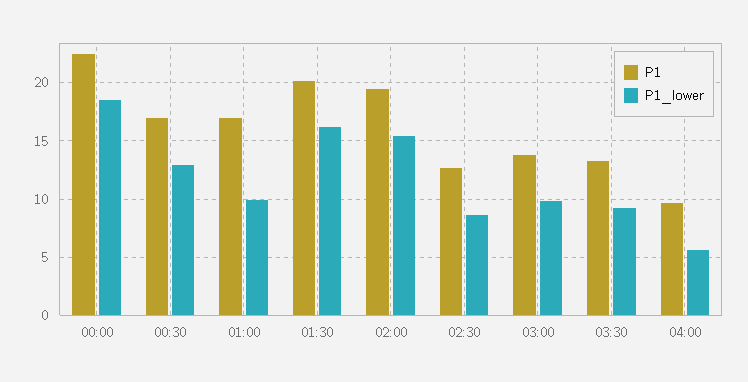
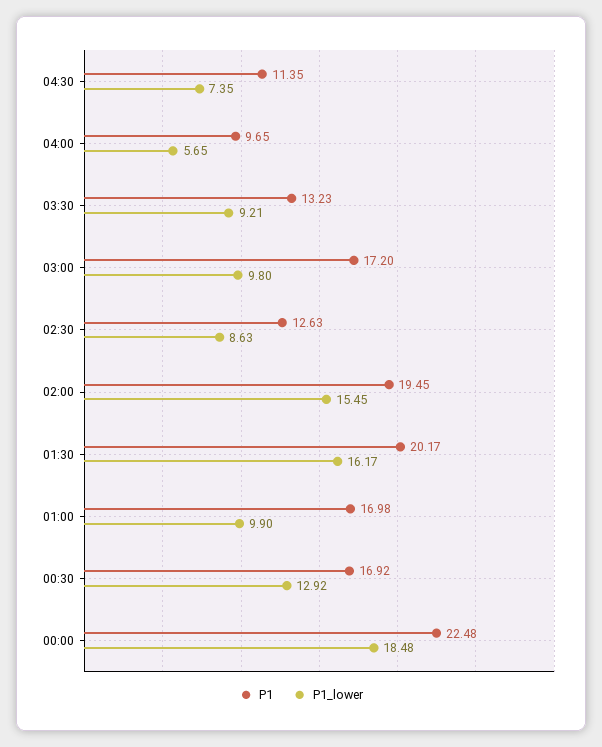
P1, 03:00: 14 -> 17.2
P1, 04:30: none -> 11.35
P1_lower, 04:30: none -> 7.35

